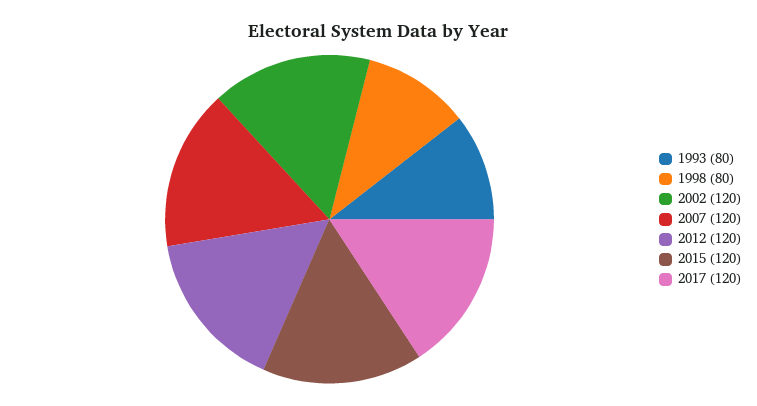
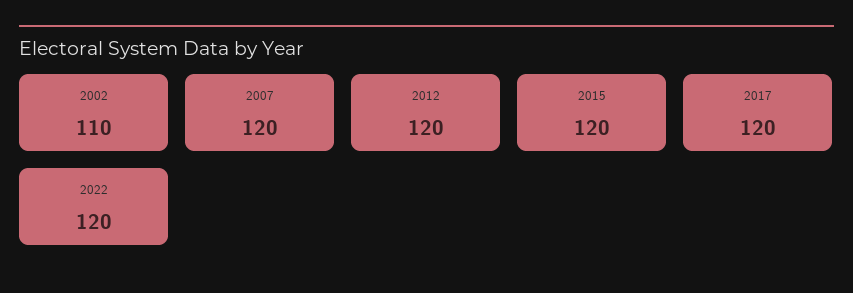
1993: 80 -> none
1998: 80 -> none
2002: 120 -> 110
2022: none -> 120

